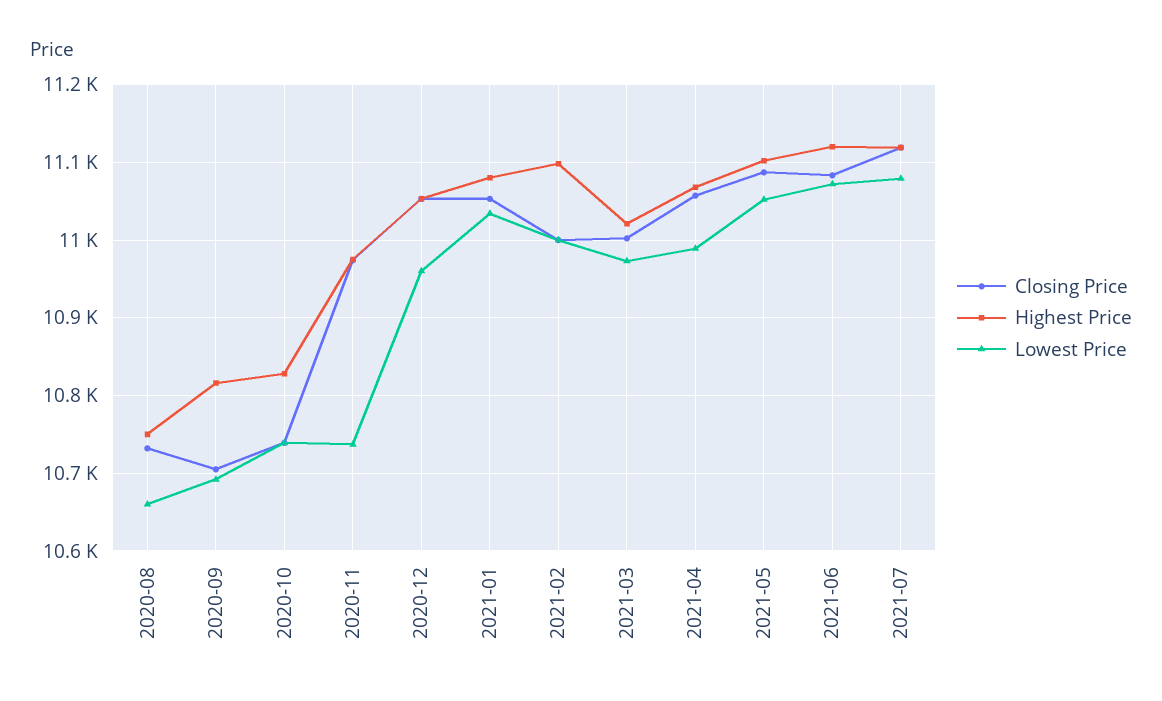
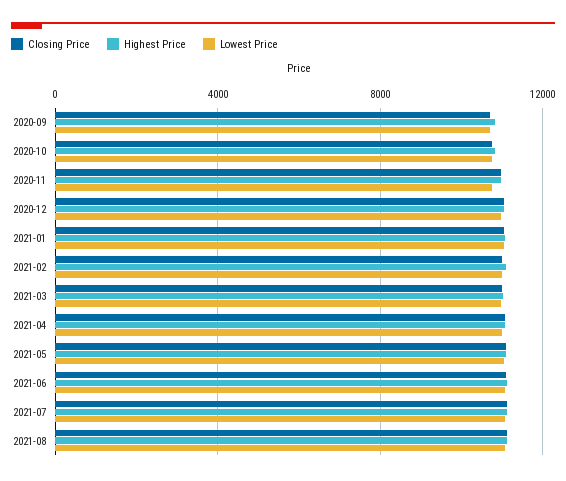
Closing Price, 2020-08: 10730 -> none
Highest Price, 2020-08: 10750 -> none
Lowest Price, 2020-08: 10660 -> none
Closing Price, 2021-08: none -> 11000
Highest Price, 2021-08: none -> 11000
Lowest Price, 2021-08: none -> 11000

